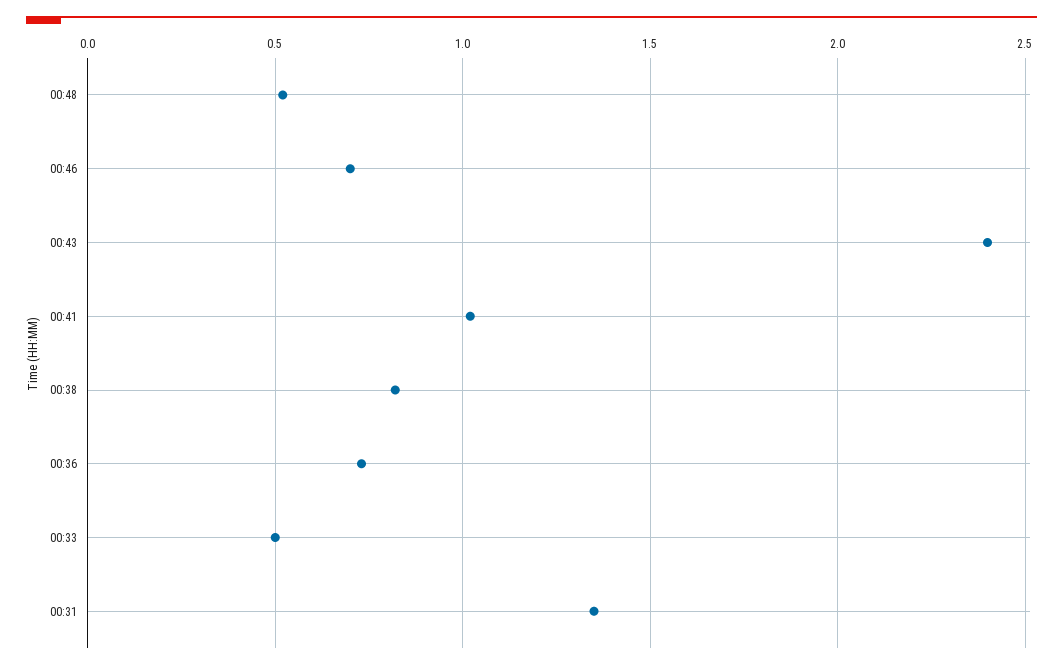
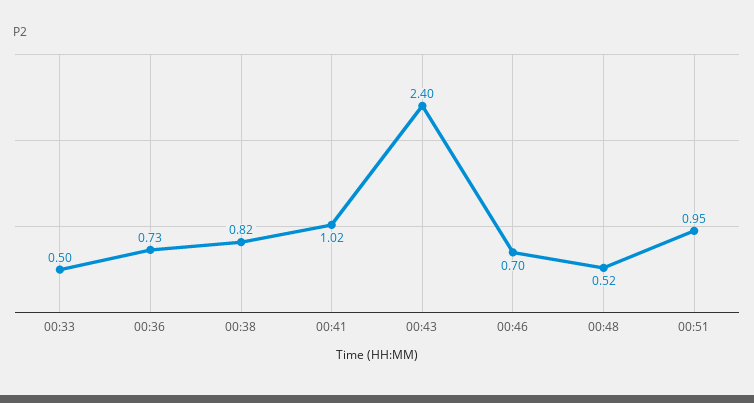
00:31: 1.35 -> none
00:51: none -> 0.95

